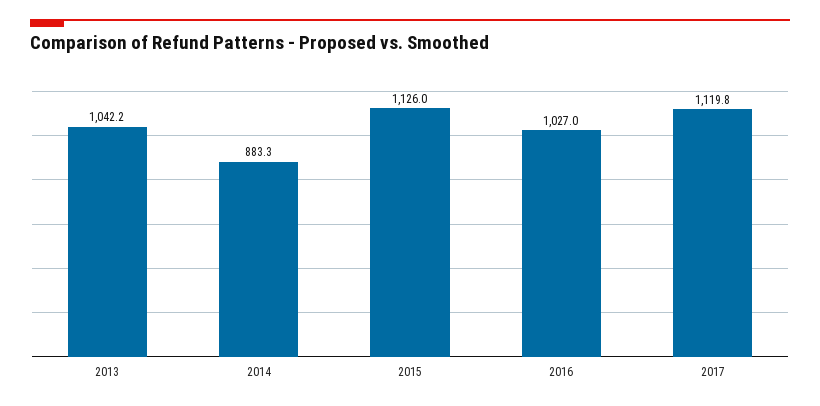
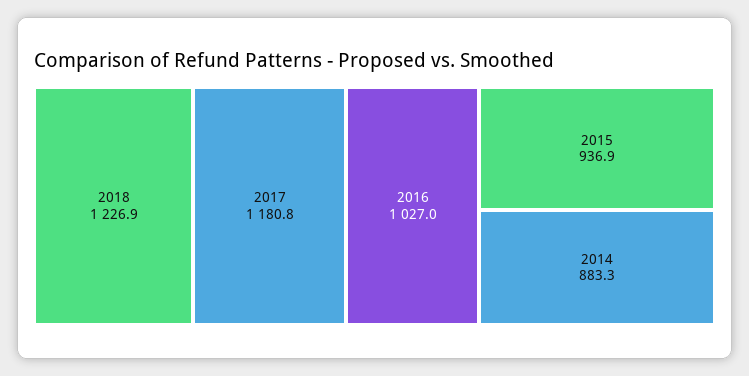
2013: 1042.2 -> none
2015: 1126 -> 936.9
2017: 1119.8 -> 1180.8
2018: none -> 1226.9

